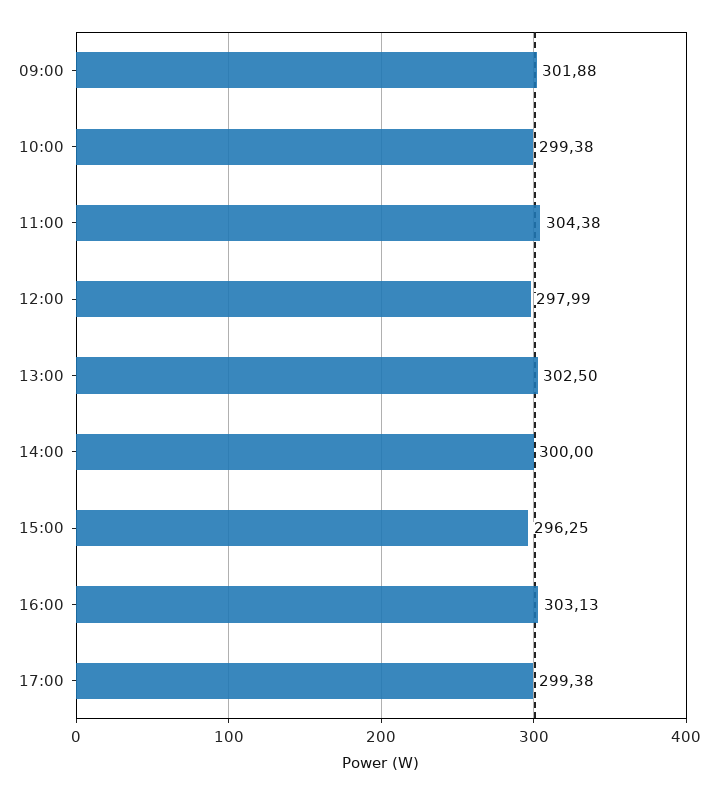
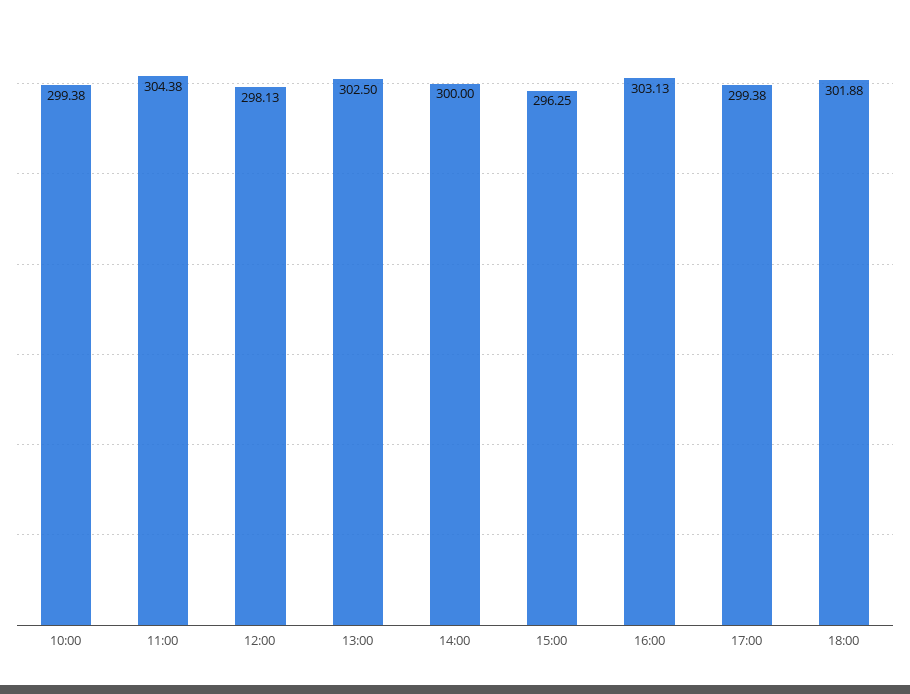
09:00: 301.88 -> none
12:00: 297.99 -> 298.13
18:00: none -> 301.88

